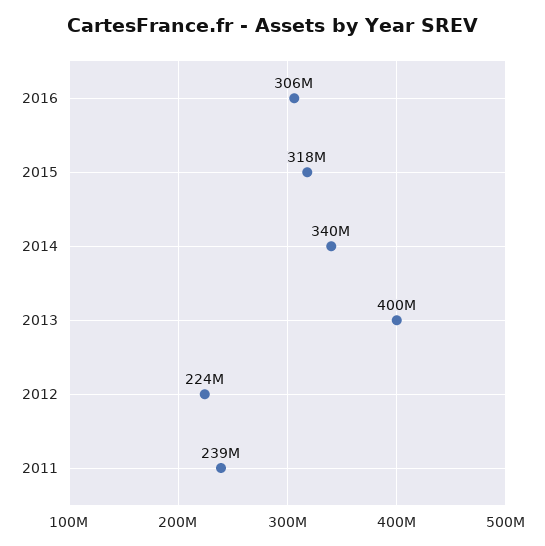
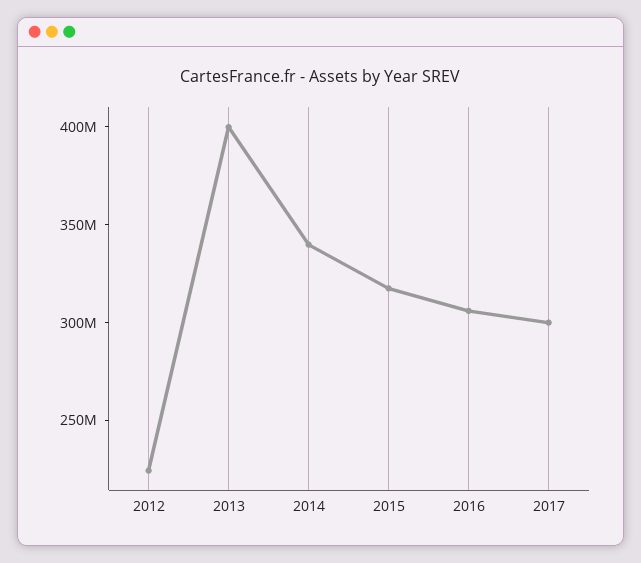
2011: 239000000 -> none
2017: none -> 300000000

